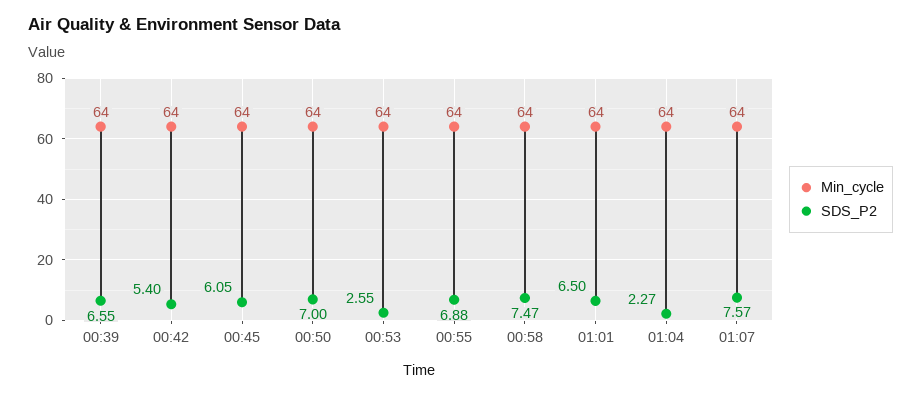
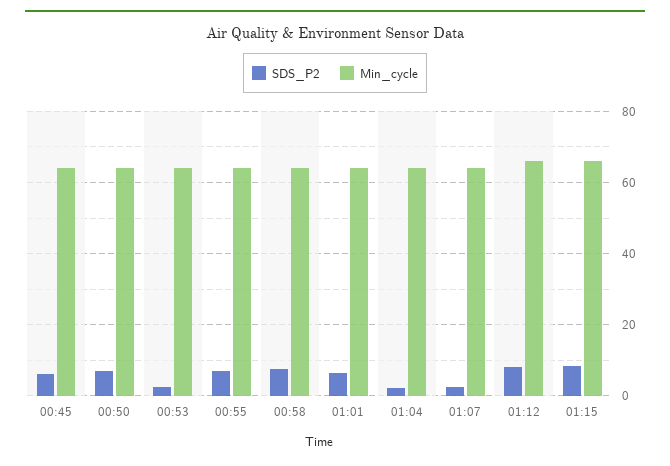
Min_cycle, 00:39: 64 -> none
SDS_P2, 00:39: 6.55 -> none
Min_cycle, 00:42: 64 -> none
SDS_P2, 00:42: 5.4 -> none
SDS_P2, 01:07: 7.57 -> 2
SDS_P2, 01:12: none -> 8
Min_cycle, 01:12: none -> 66
SDS_P2, 01:15: none -> 8
Min_cycle, 01:15: none -> 66

